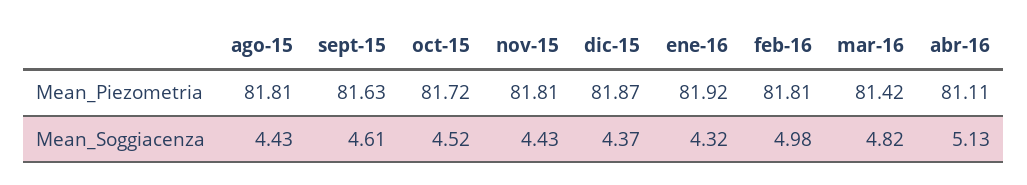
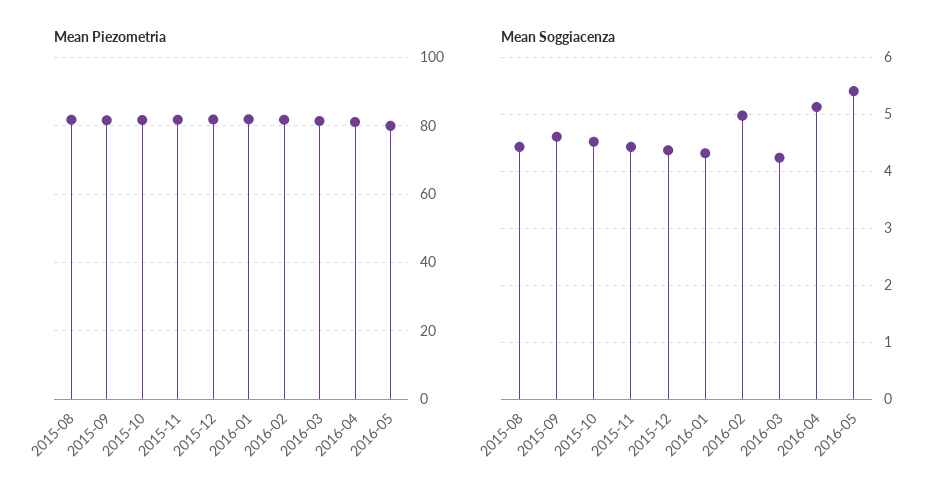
Mean_Soggiacenza, mar-16: 4.82 -> 4.2
Mean_Piezometria, 2016-05: none -> 80
Mean_Soggiacenza, 2016-05: none -> 5.4

